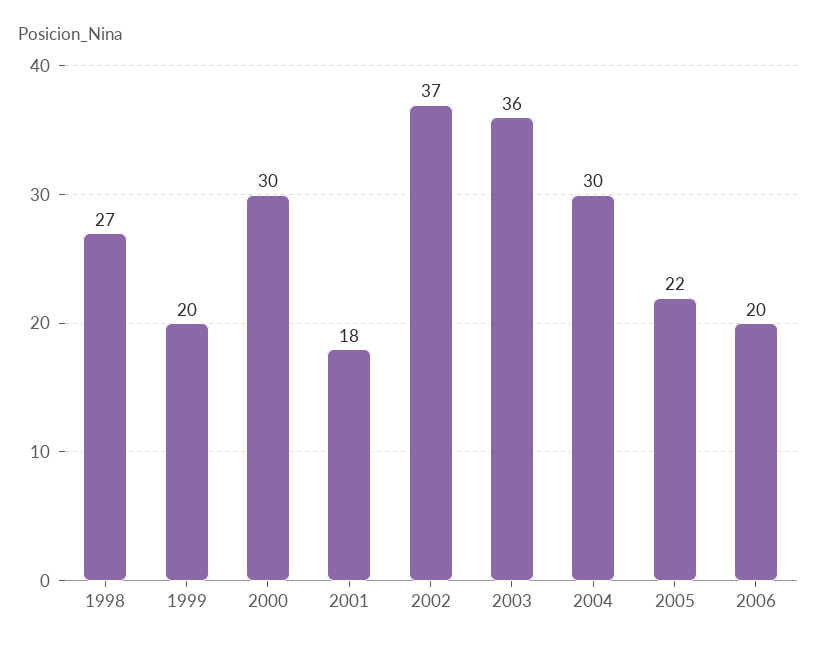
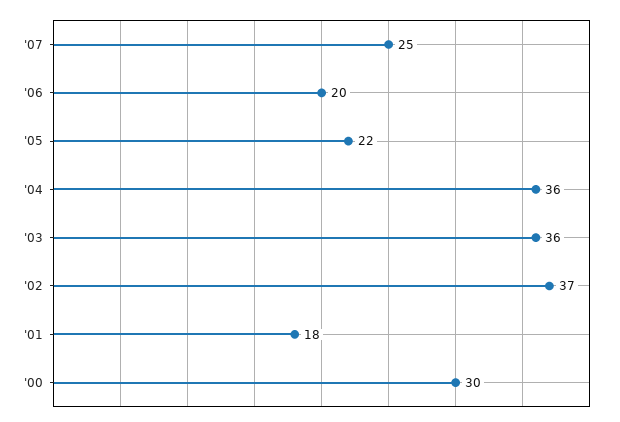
1998: 27 -> none
1999: 20 -> none
2004: 30 -> 36
'07: none -> 25

